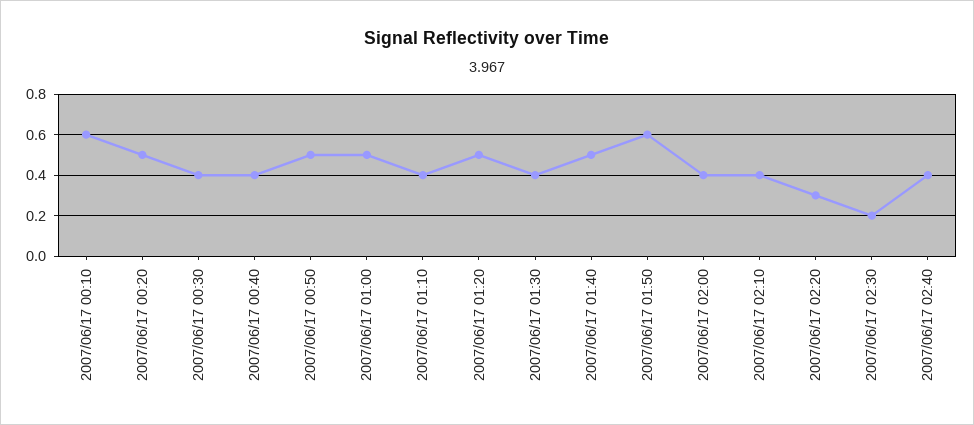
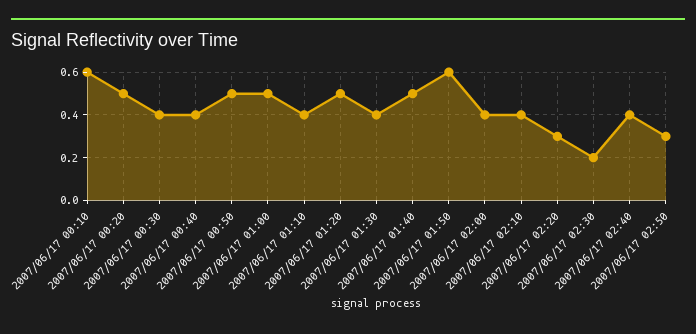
2007/06/17 02:50: none -> 0.3

